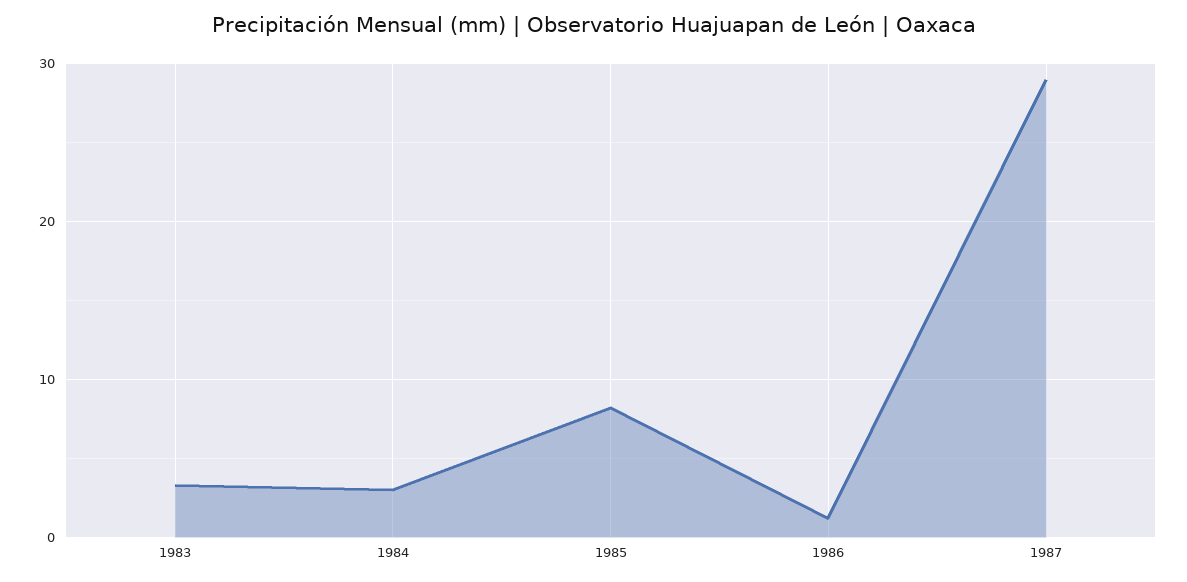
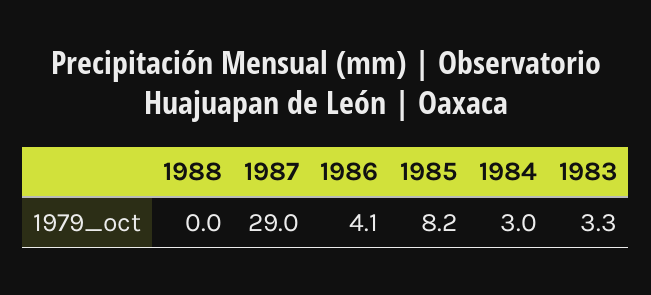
1986: 1 -> 4.1
1988: none -> 0

